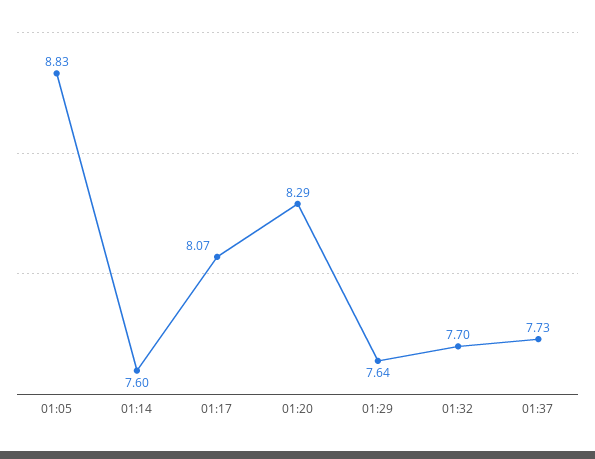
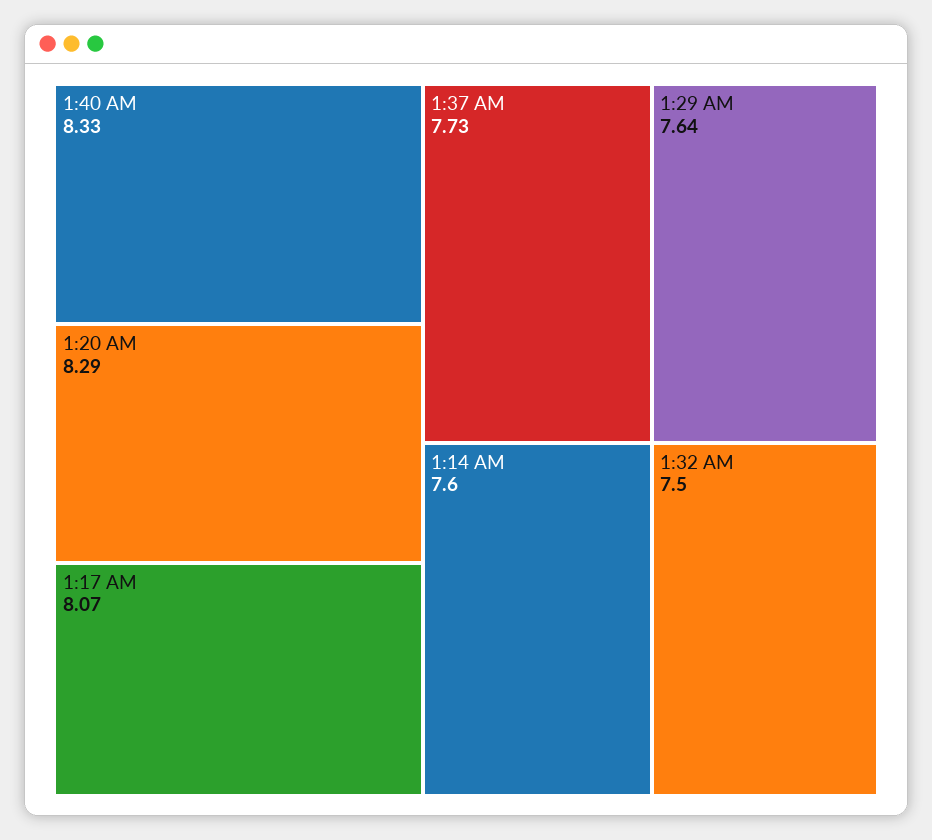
01:05: 8.83 -> none
01:32: 7.7 -> 7.5
1:40 AM: none -> 8.33

